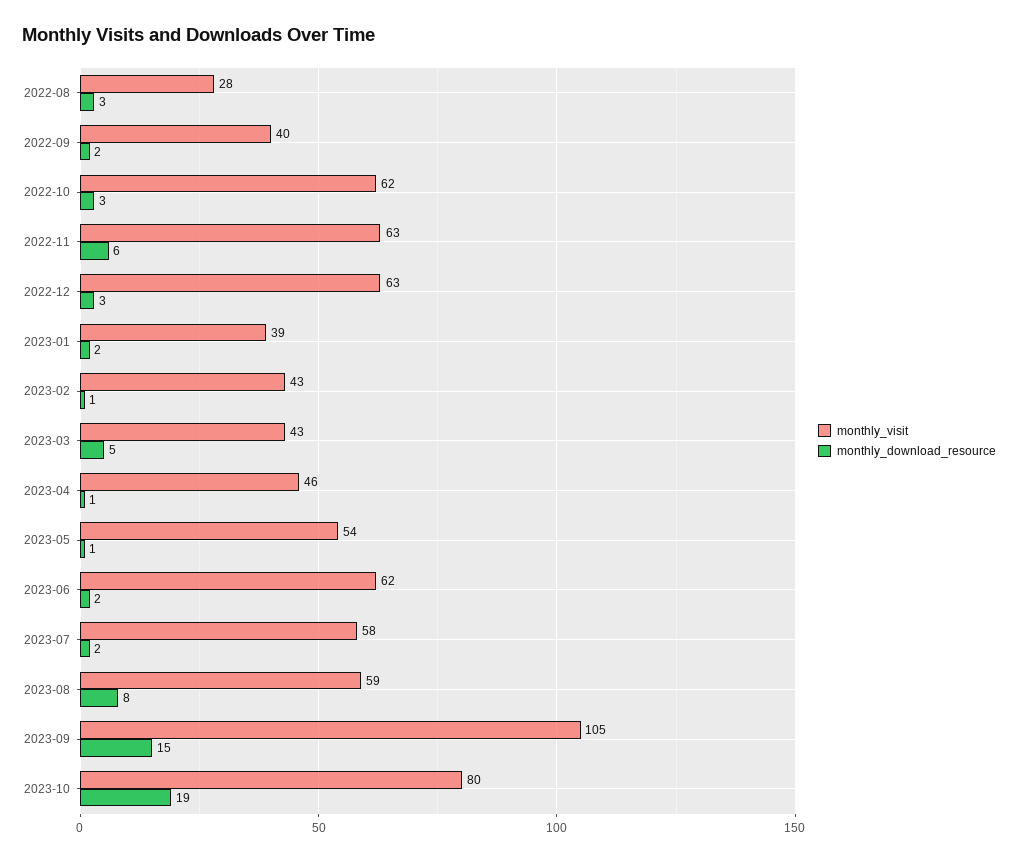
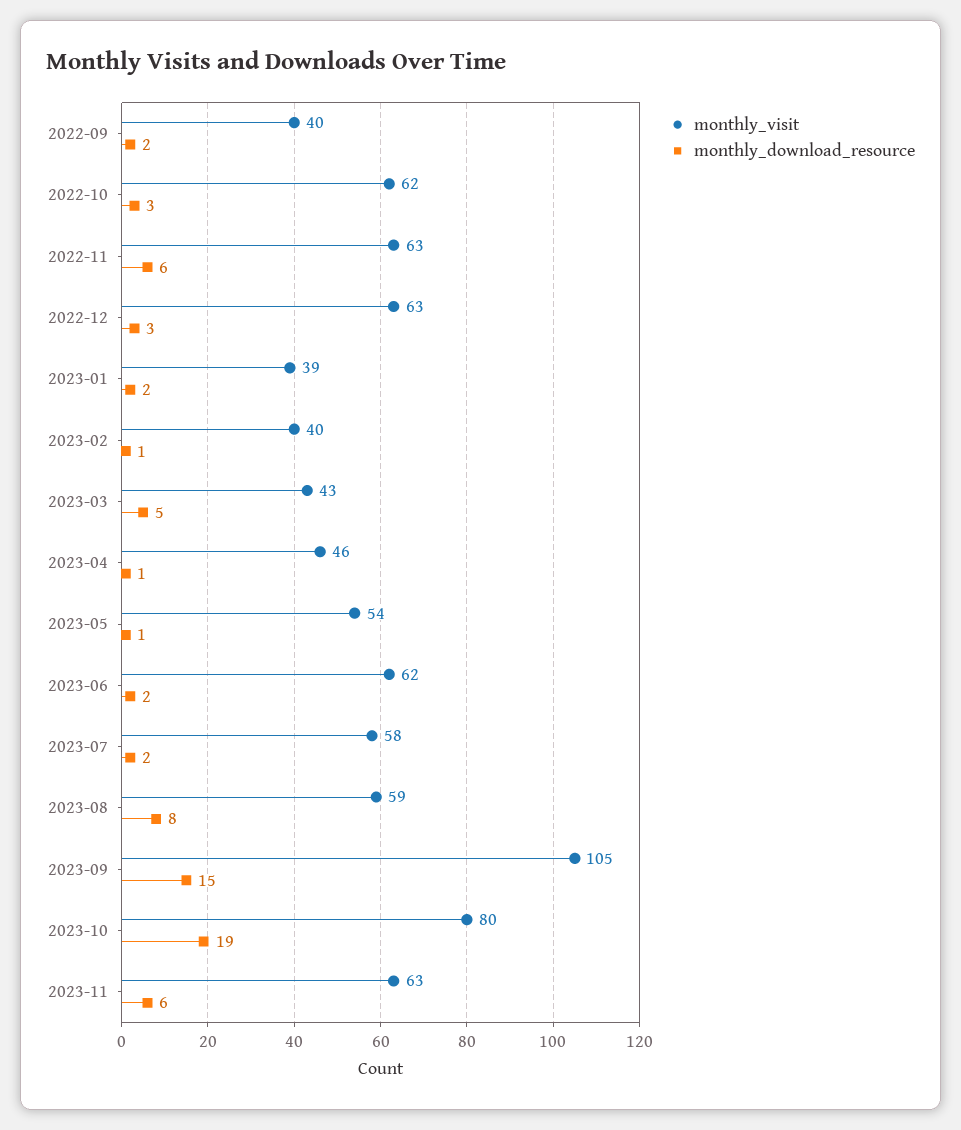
monthly_visit, 2022-08: 28 -> none
monthly_download_resource, 2022-08: 3 -> none
monthly_visit, 2023-02: 43 -> 40
monthly_visit, 2023-11: none -> 63
monthly_download_resource, 2023-11: none -> 6

